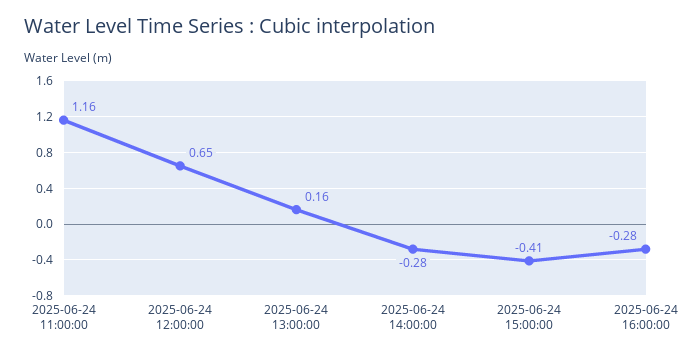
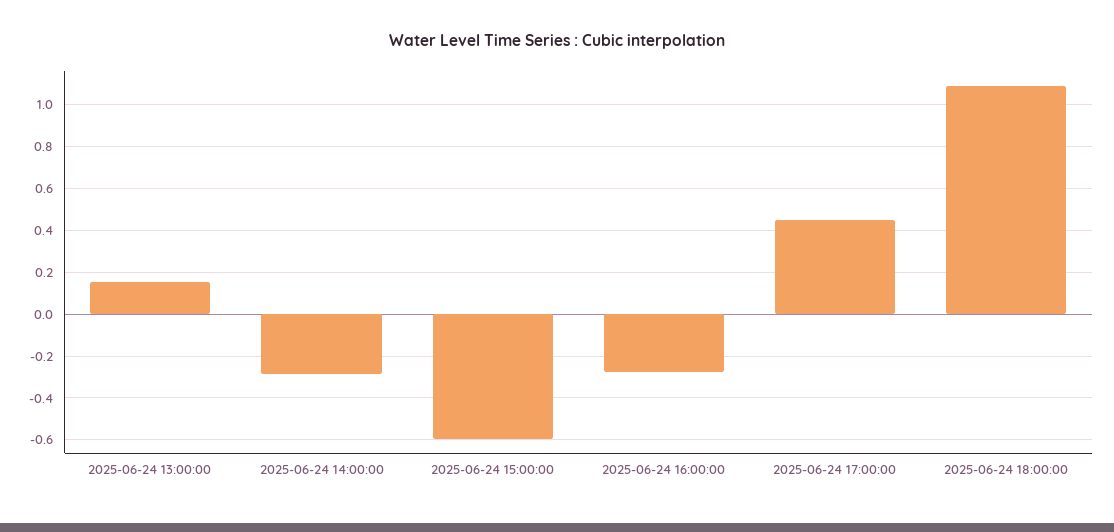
2025-06-24 11:00:00: 1.16 -> none
2025-06-24 12:00:00: 0.65 -> none
2025-06-24 15:00:00: -0.41 -> -0.6
2025-06-24 17:00:00: none -> 0.45
2025-06-24 18:00:00: none -> 1.1

